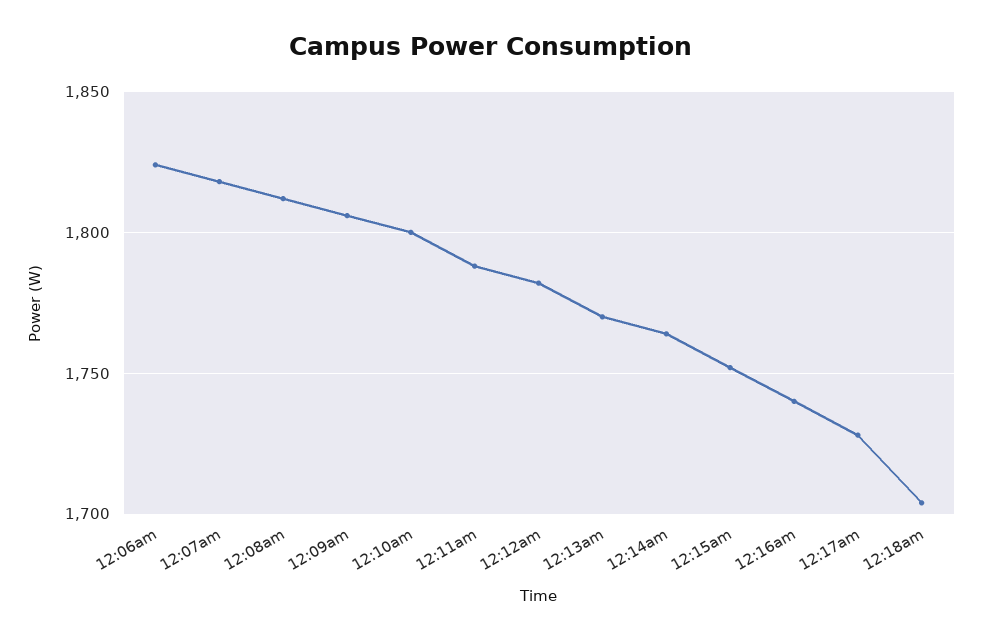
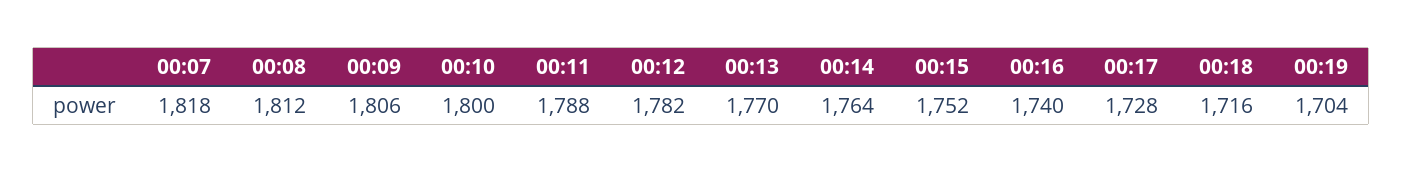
12:06am: 1825 -> none
12:18am: 1705 -> 1716
00:19: none -> 1704

